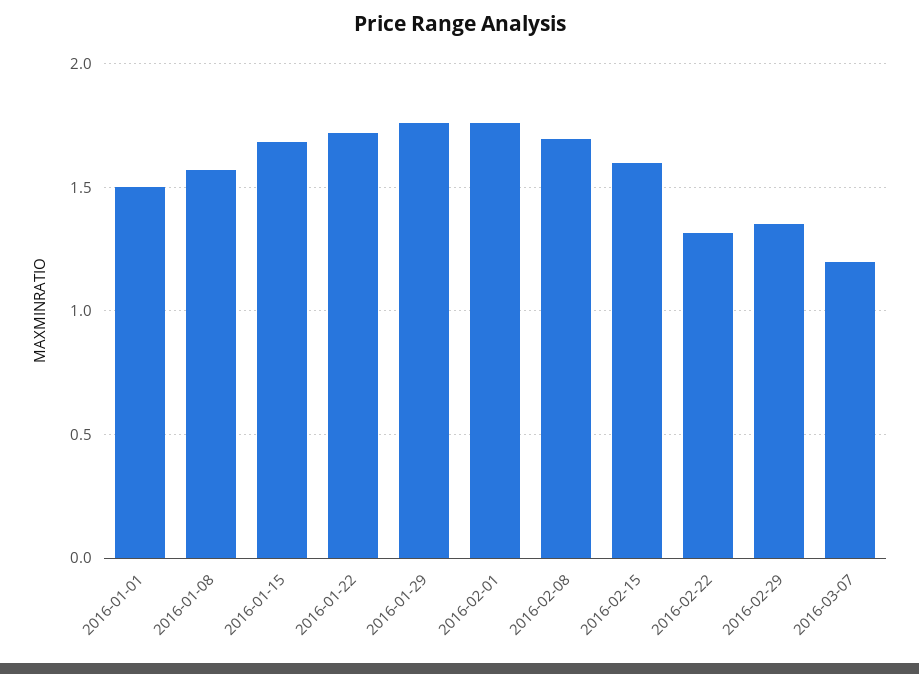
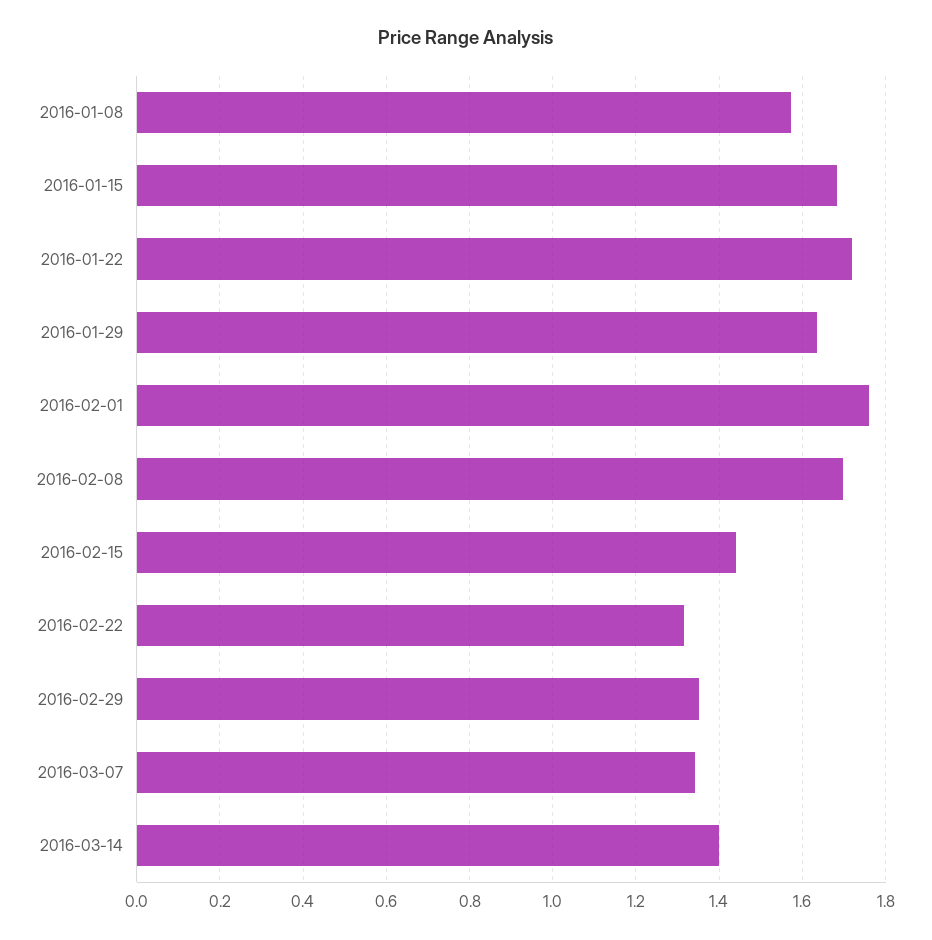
2016-01-01: 1.5 -> none
2016-01-29: 1.75 -> 1.64
2016-02-15: 1.6 -> 1.44
2016-03-07: 1.2 -> 1.34
2016-03-14: none -> 1.4

